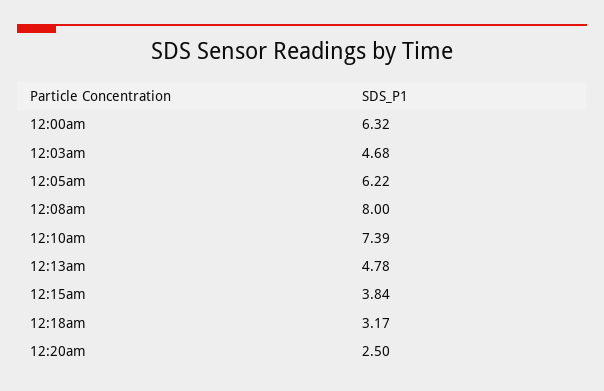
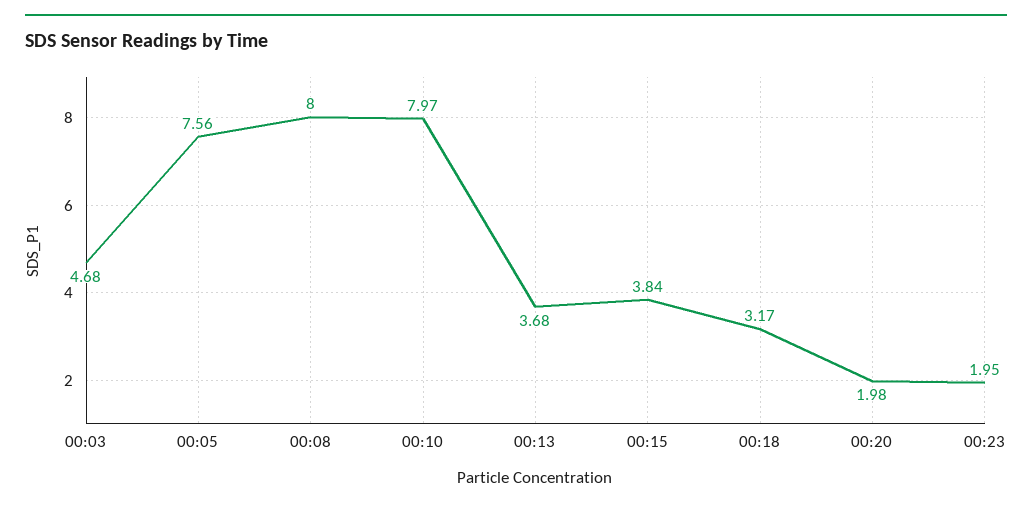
12:00am: 6.32 -> none
12:05am: 6.22 -> 7.56
12:10am: 7.39 -> 7.97
12:13am: 4.78 -> 3.68
12:20am: 2.5 -> 1.98
00:23: none -> 1.95

